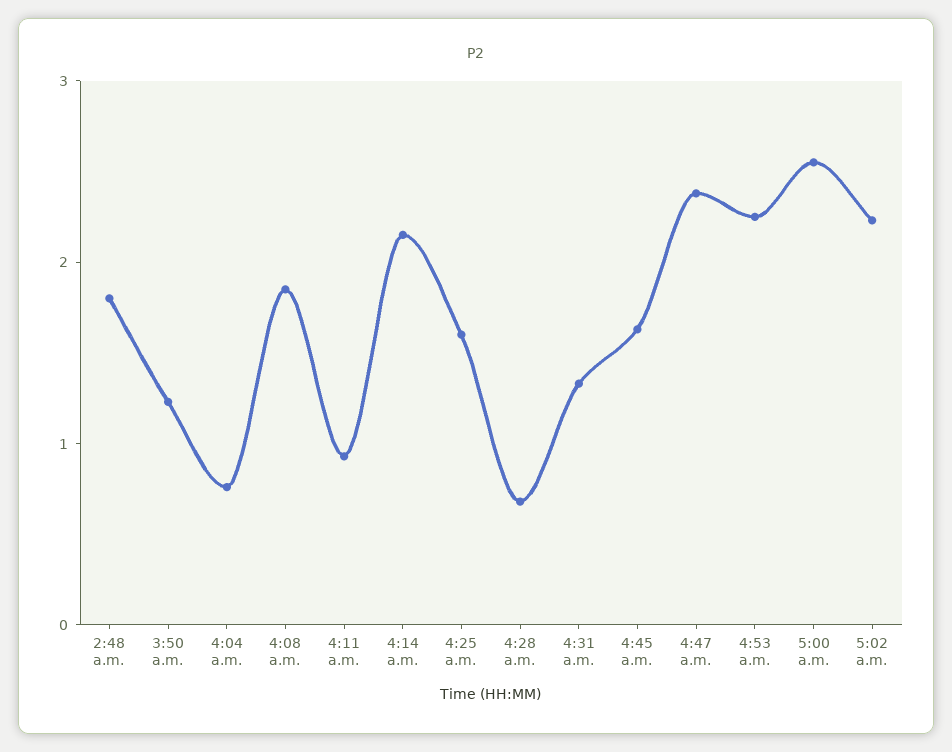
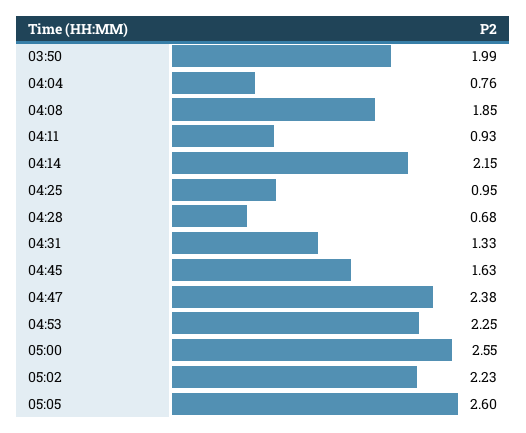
2:48 a.m.: 1.8 -> none
3:50 a.m.: 1.2 -> 1.99
4:25 a.m.: 1.6 -> 0.95
05:05: none -> 2.6

